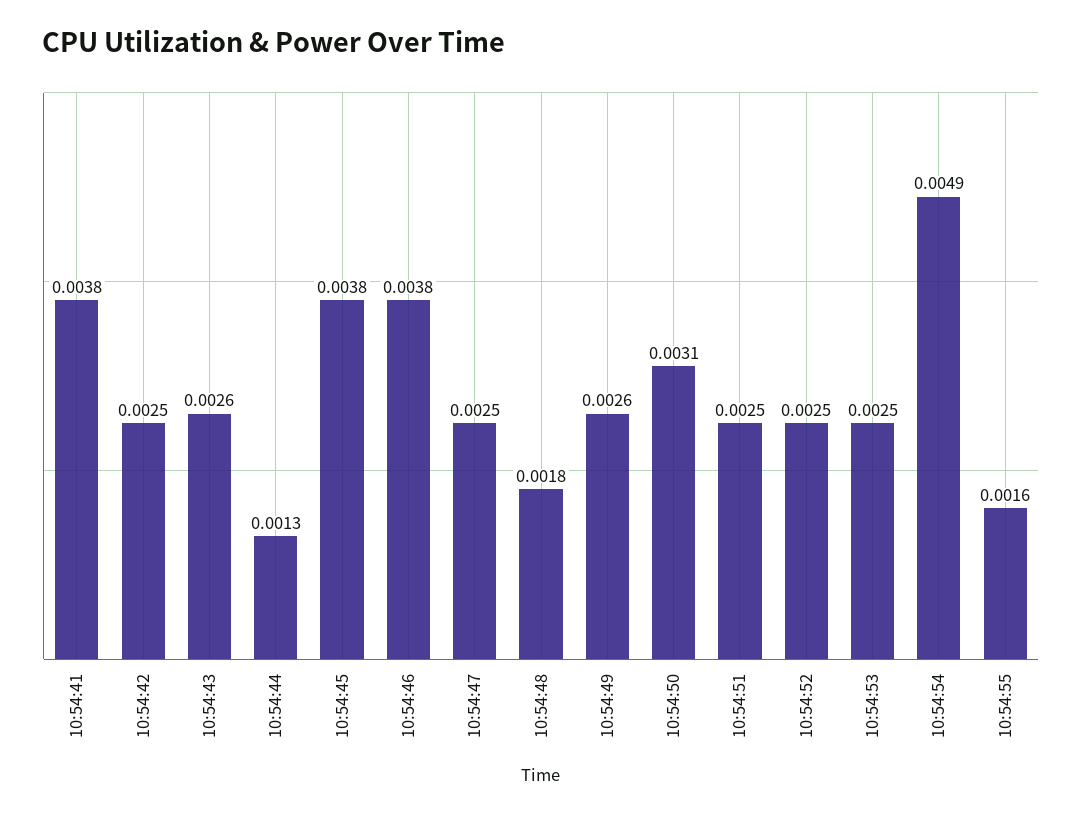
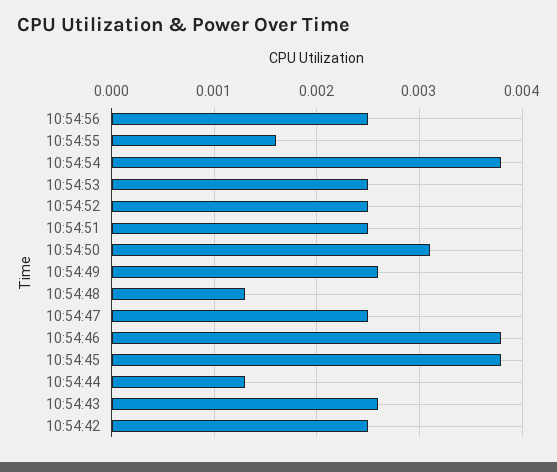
10:54:41: 0.0038 -> none
10:54:48: 0.0018 -> 0.0013
10:54:54: 0.0049 -> 0.0038
10:54:56: none -> 0.0025

